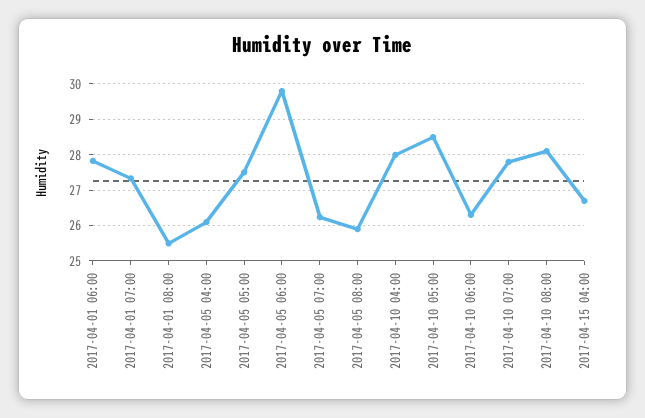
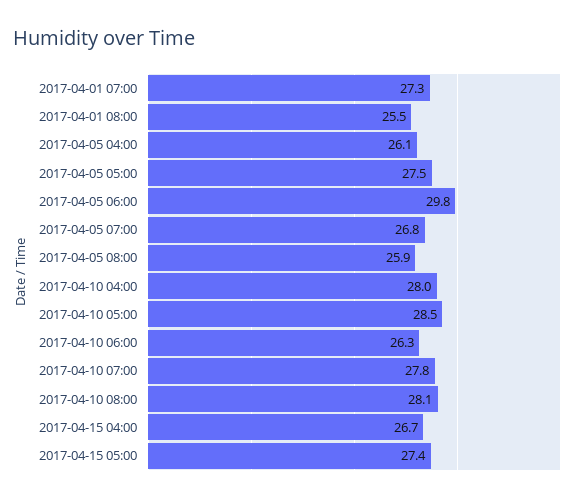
2017-04-01 06:00: 27.8 -> none
2017-04-05 07:00: 26.2 -> 26.8
2017-04-15 05:00: none -> 27.4

